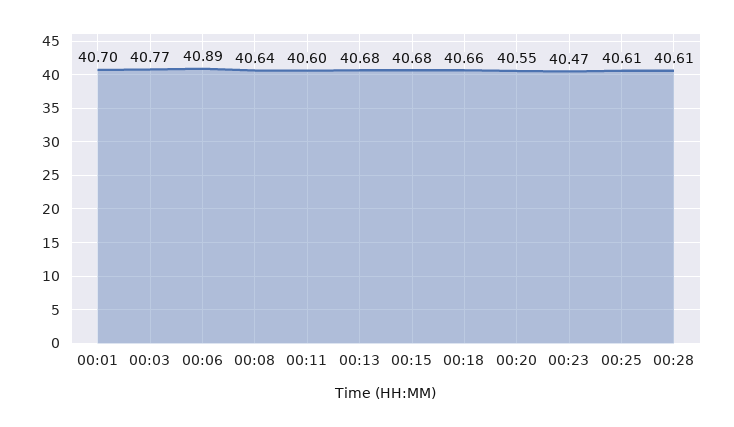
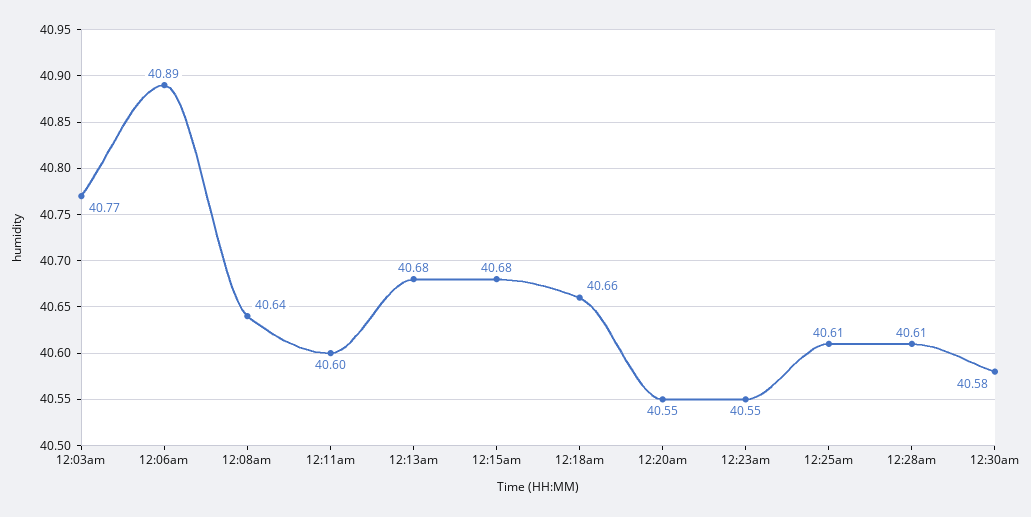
00:01: 40.7 -> none
00:23: 40.47 -> 40.55
12:30am: none -> 40.58

